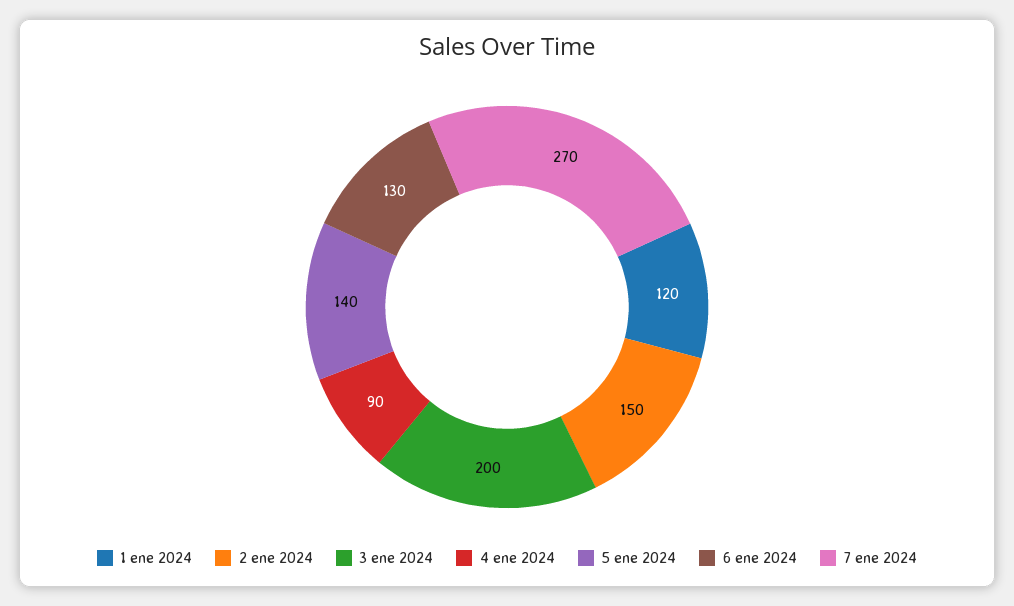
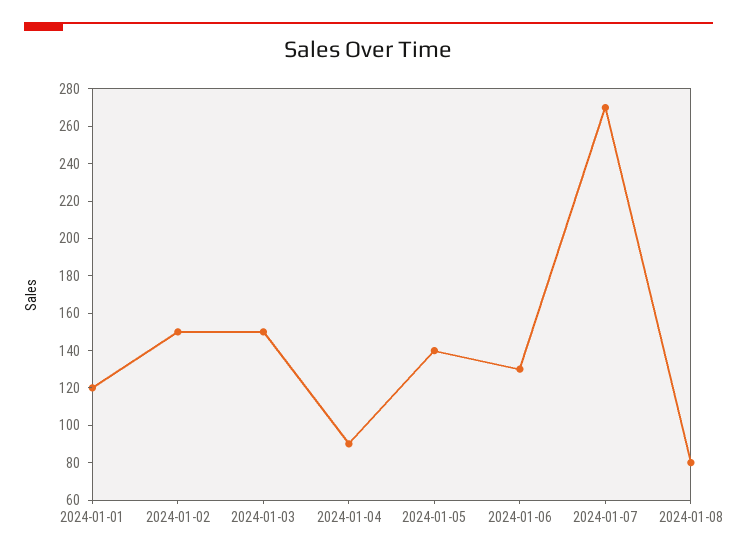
3 ene 2024: 200 -> 150
2024-01-08: none -> 80

